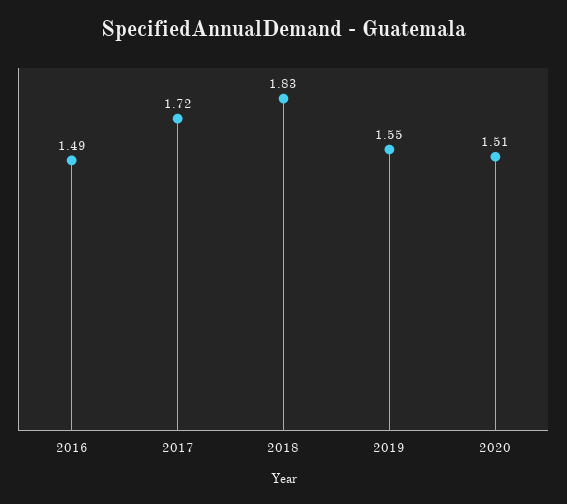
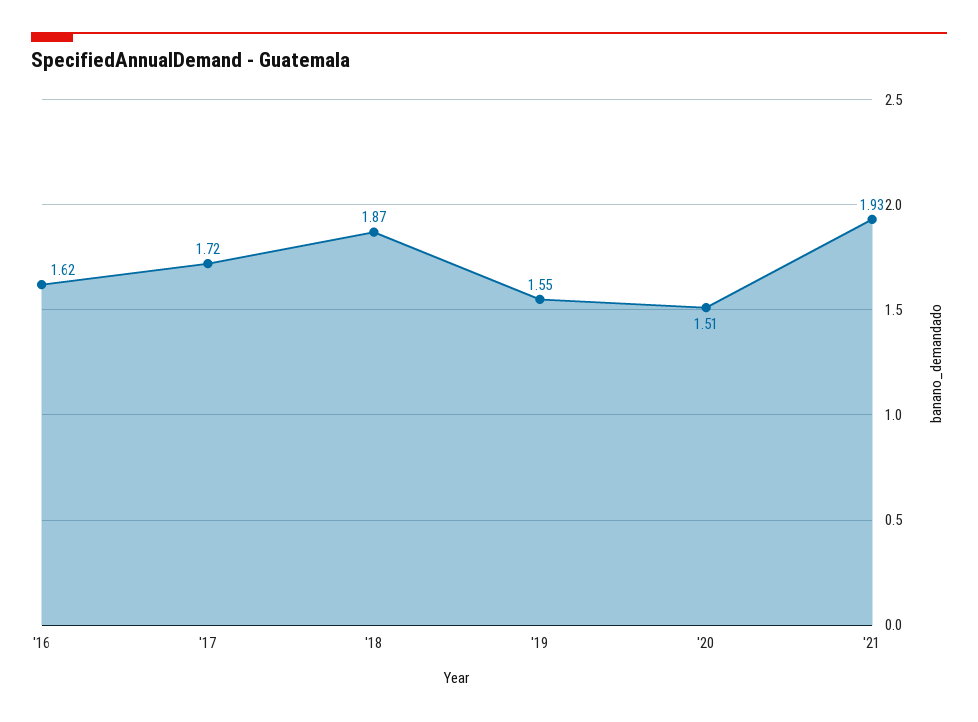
2016: 1.49 -> 1.62
2018: 1.83 -> 1.87
'21: none -> 1.93

